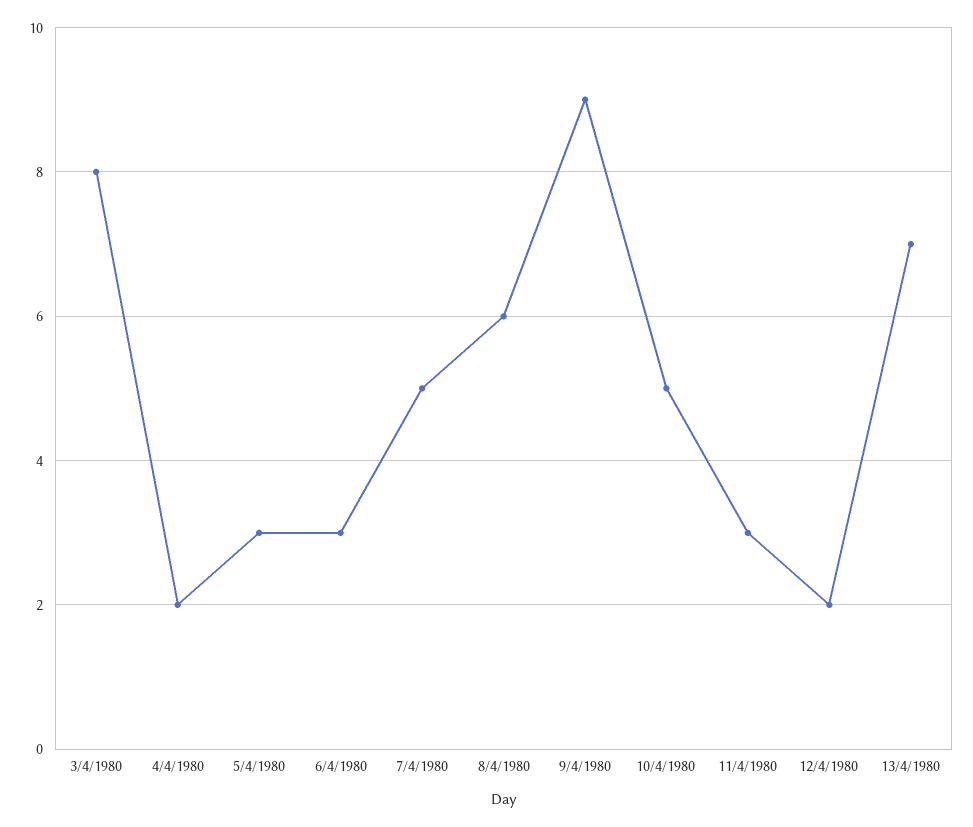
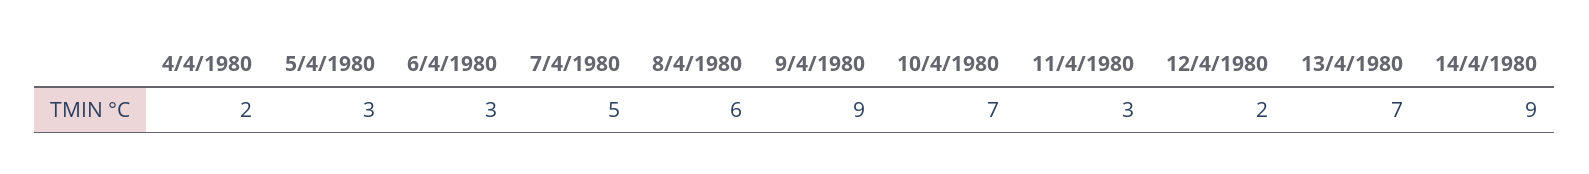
3/4/1980: 8 -> none
10/4/1980: 5 -> 7
14/4/1980: none -> 9

